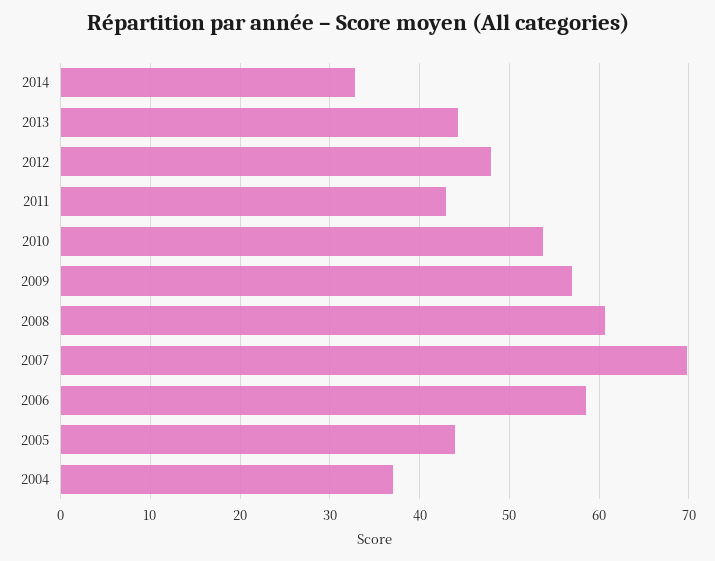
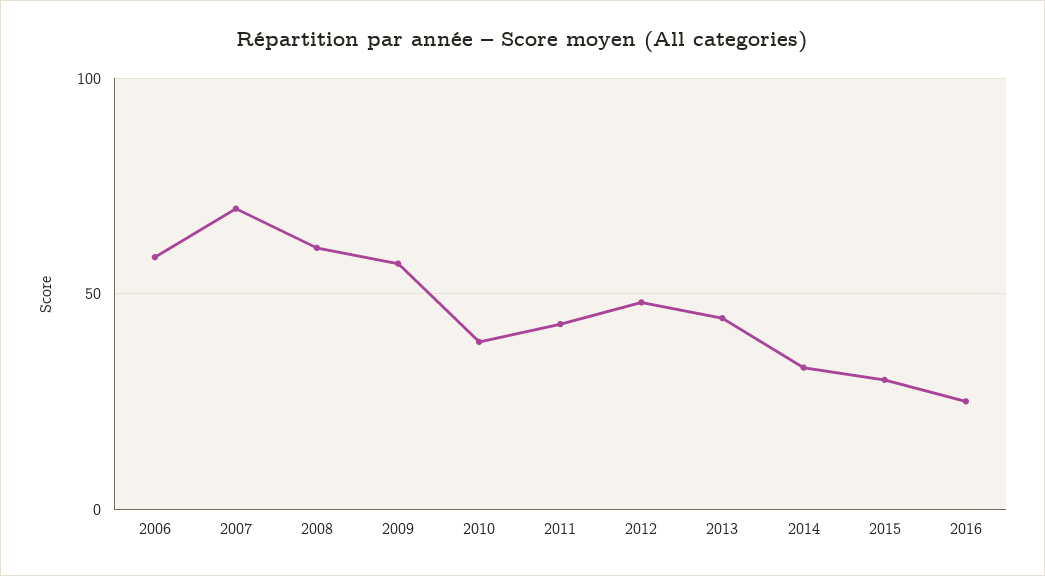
2010: 54 -> 40
2005: 44 -> none
2004: 37 -> none
2015: none -> 30
2016: none -> 25

